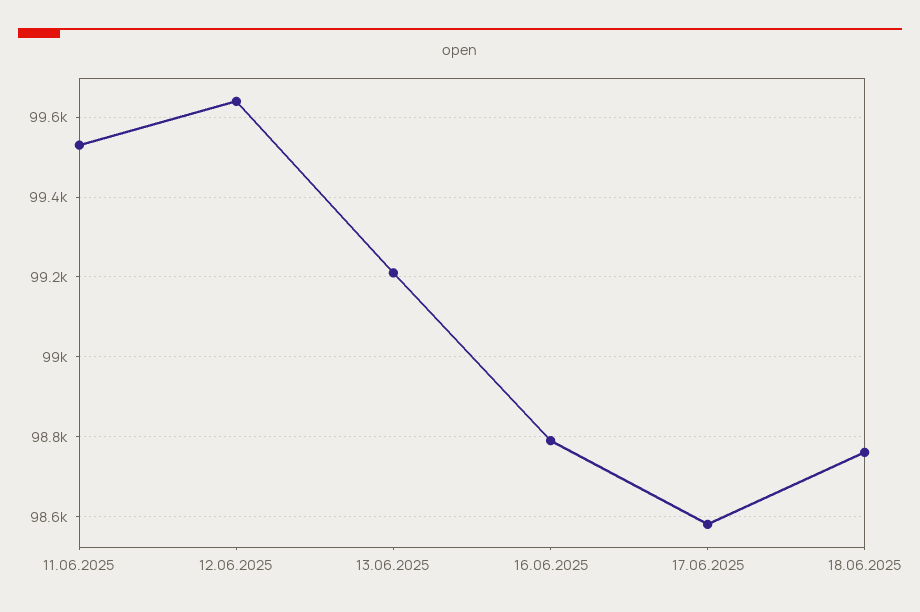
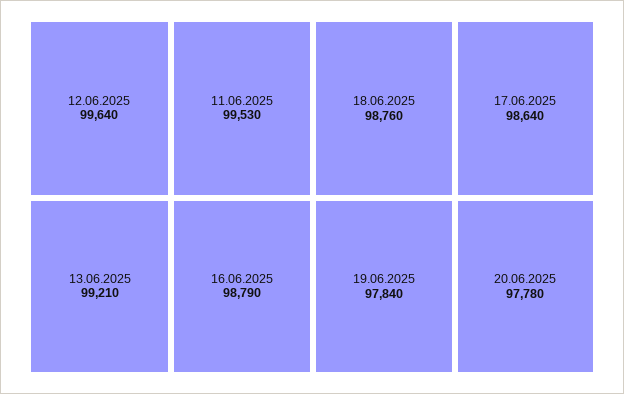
17.06.2025: 98580 -> 98640
19.06.2025: none -> 97840
20.06.2025: none -> 97780

